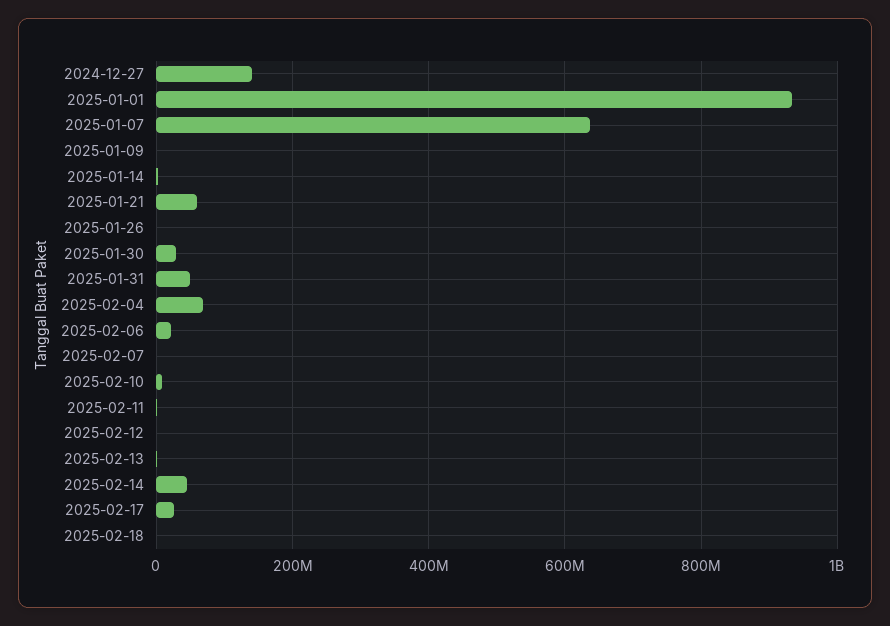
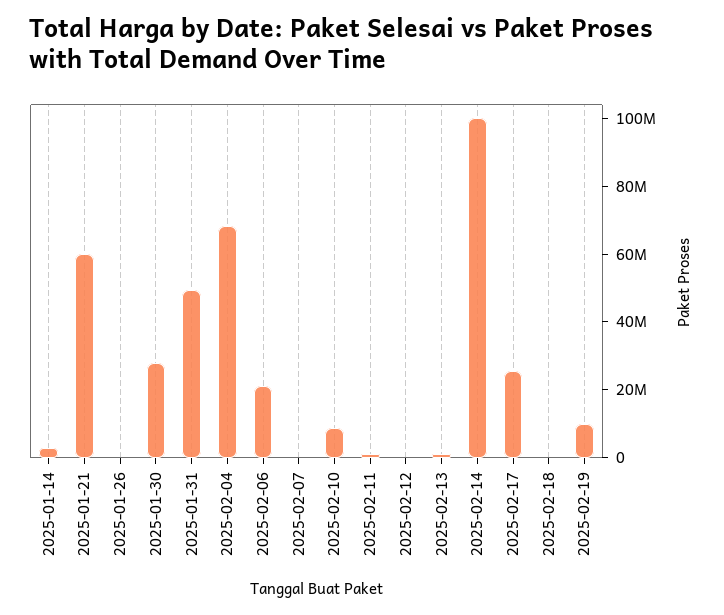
2024-12-27: 140000000 -> none
2025-01-01: 940000000 -> none
2025-01-07: 640000000 -> none
2025-01-09: 0 -> none
2025-02-14: 40000000 -> 100000000
2025-02-19: none -> 10000000

